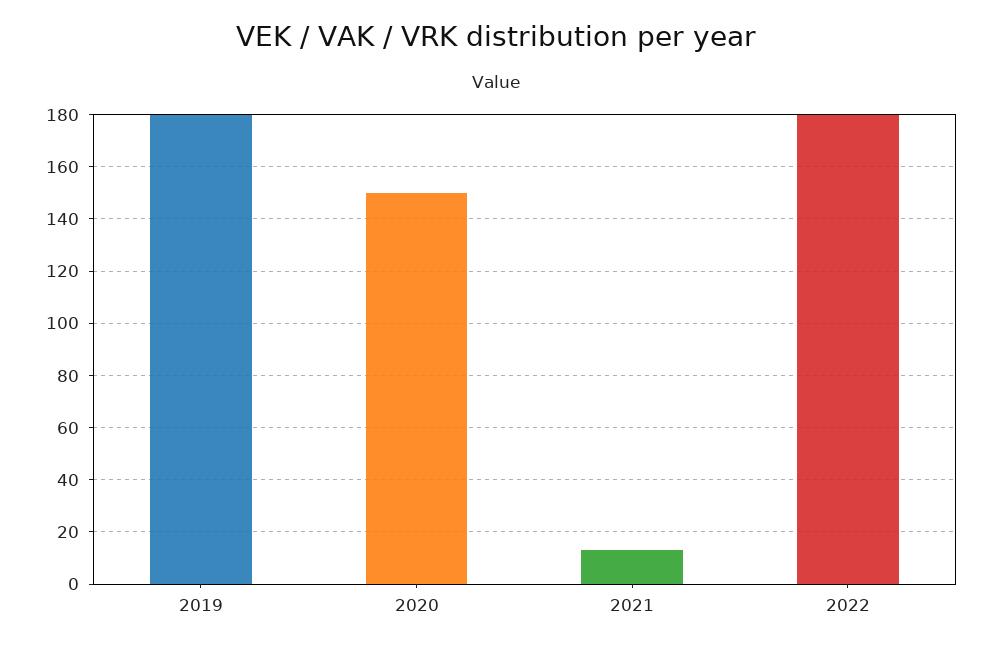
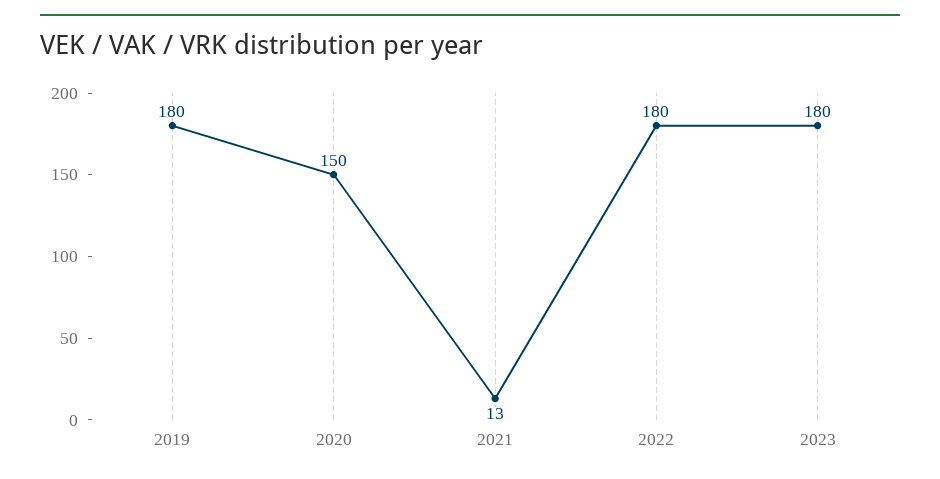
2023: none -> 180

